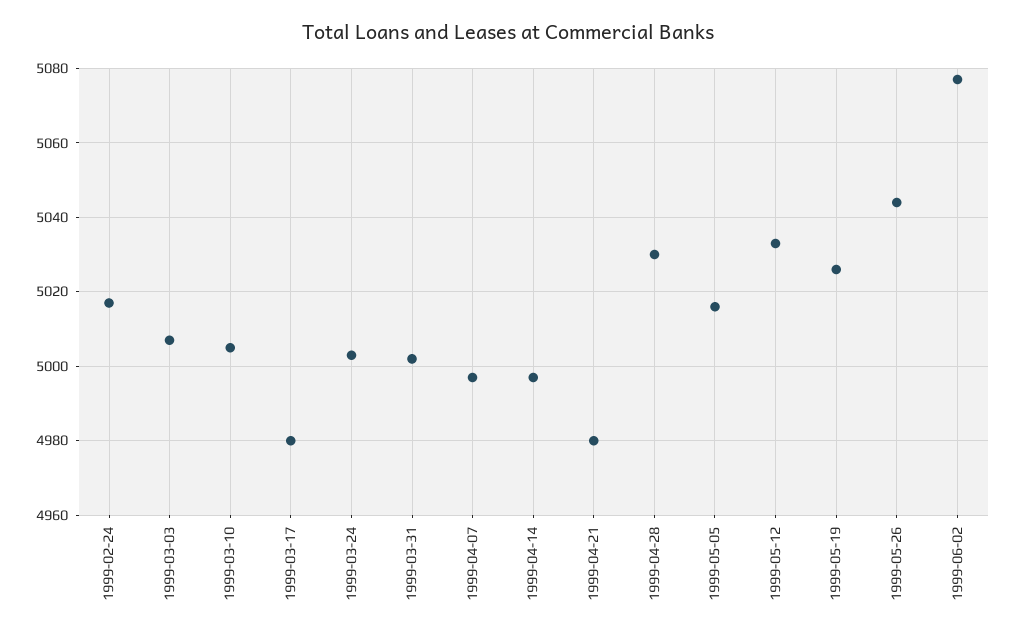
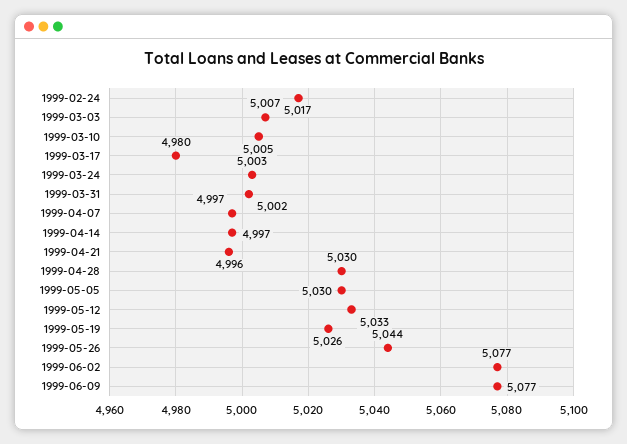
1999-04-21: 4980 -> 4996
1999-05-05: 5015 -> 5030
1999-06-09: none -> 5077

